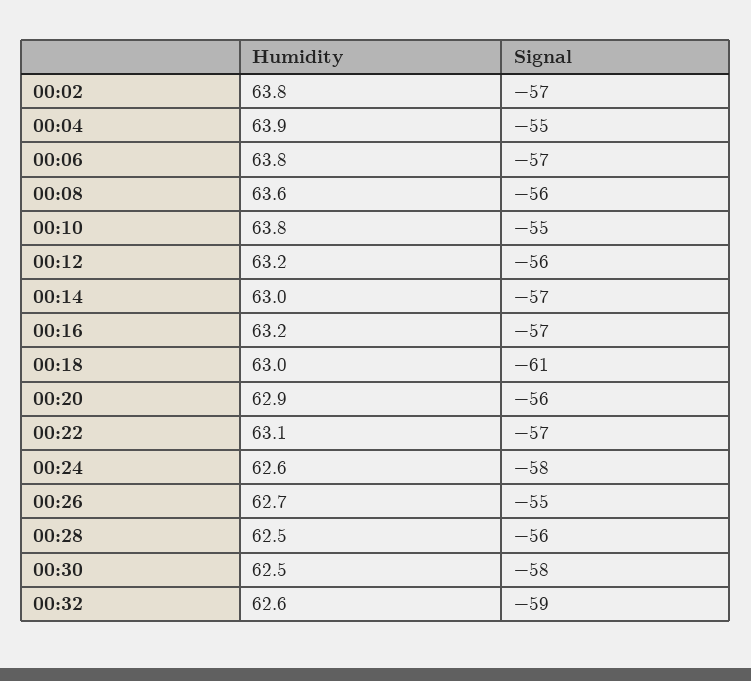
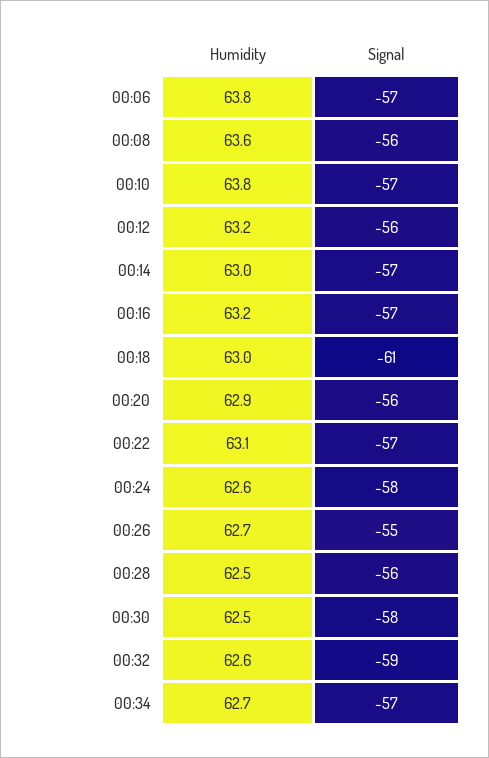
Humidity, 00:02: 63.8 -> none
Signal, 00:02: -57 -> none
Humidity, 00:04: 63.9 -> none
Signal, 00:04: -55 -> none
Signal, 00:10: -55 -> -57
Humidity, 00:34: none -> 62.7
Signal, 00:34: none -> -57

